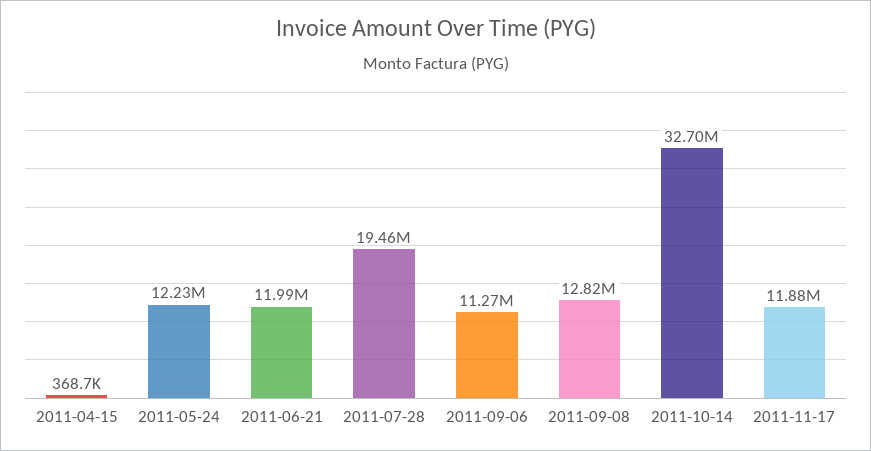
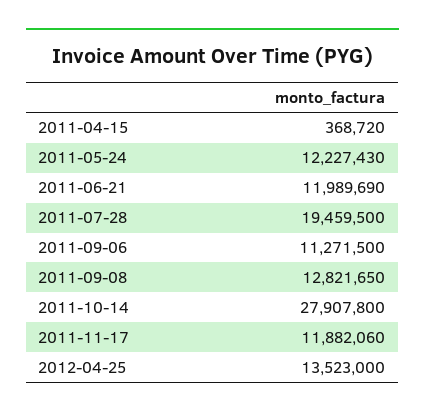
2011-10-14: 32700000 -> 27907800
2012-04-25: none -> 13523000

